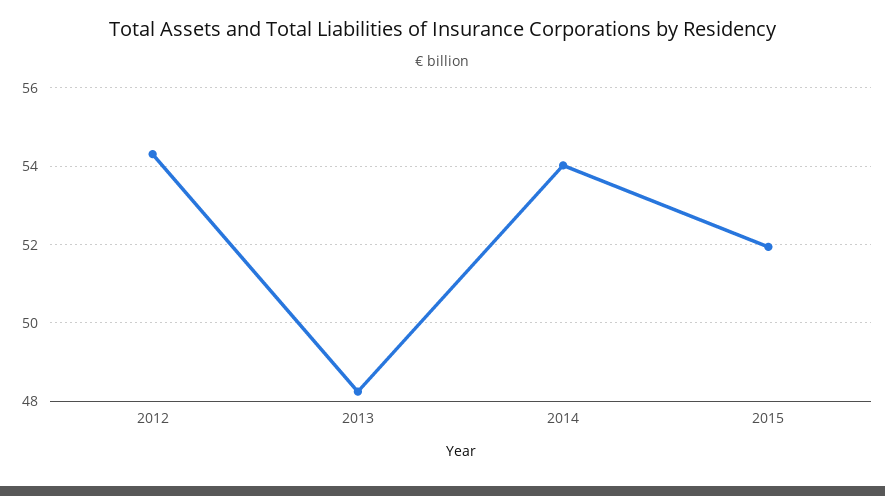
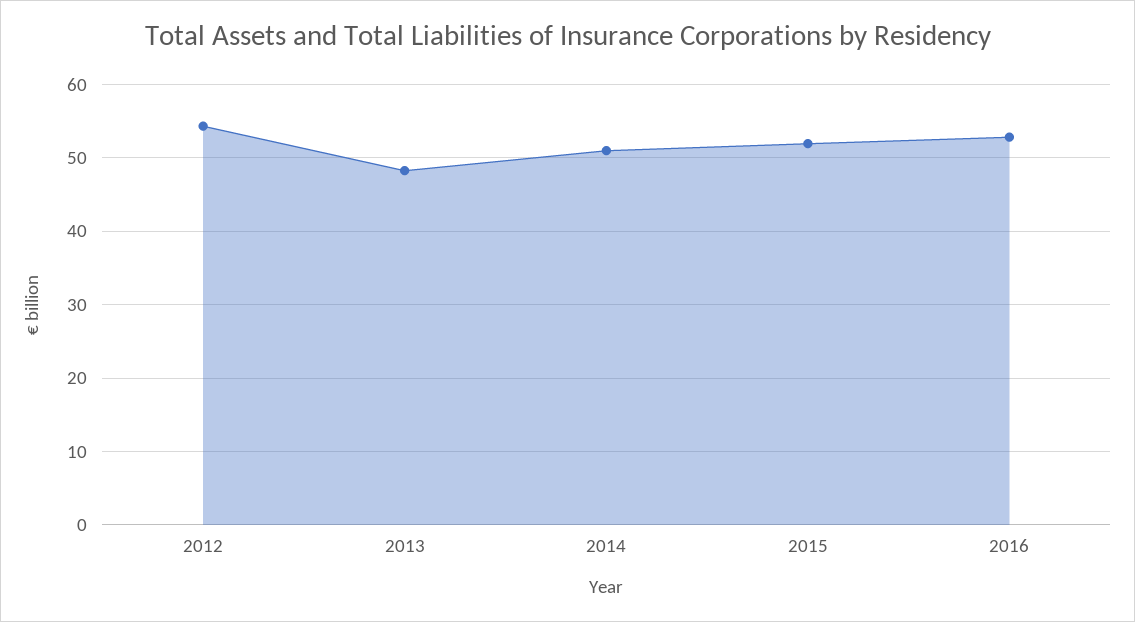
2014: 54 -> 51
2016: none -> 53

